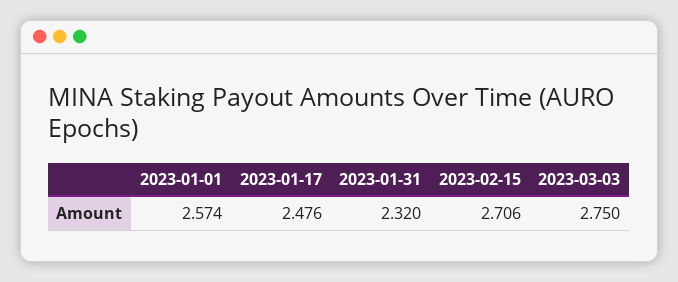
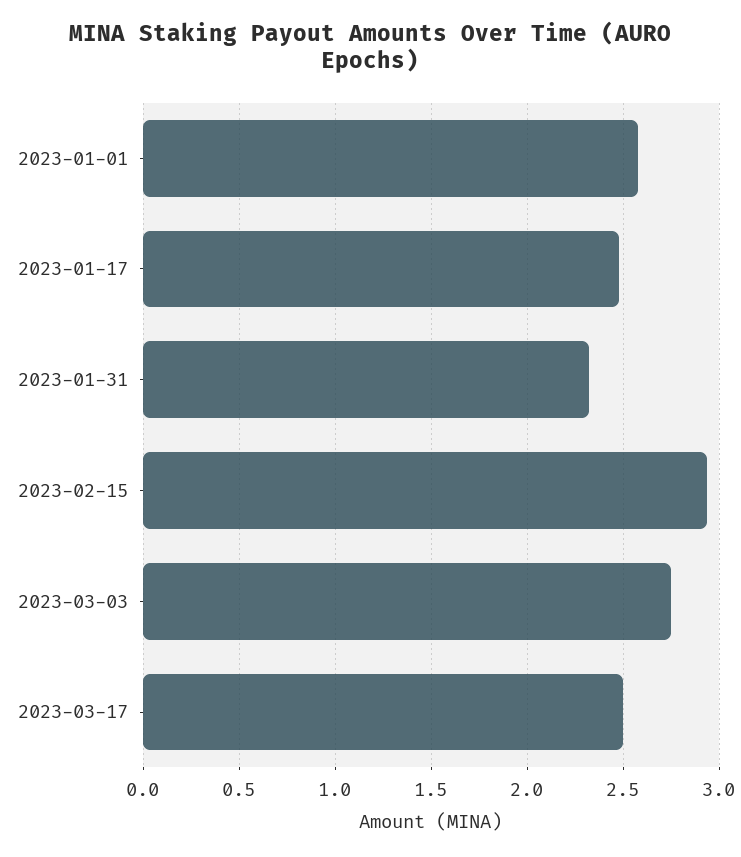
2023-02-15: 2.706 -> 2.95
2023-03-17: none -> 2.5

